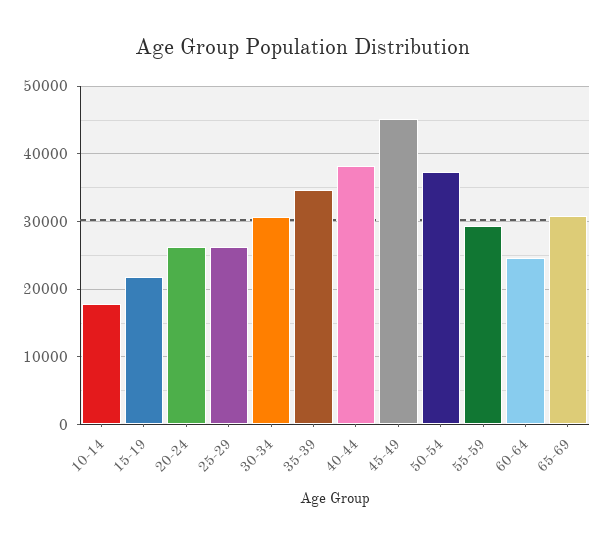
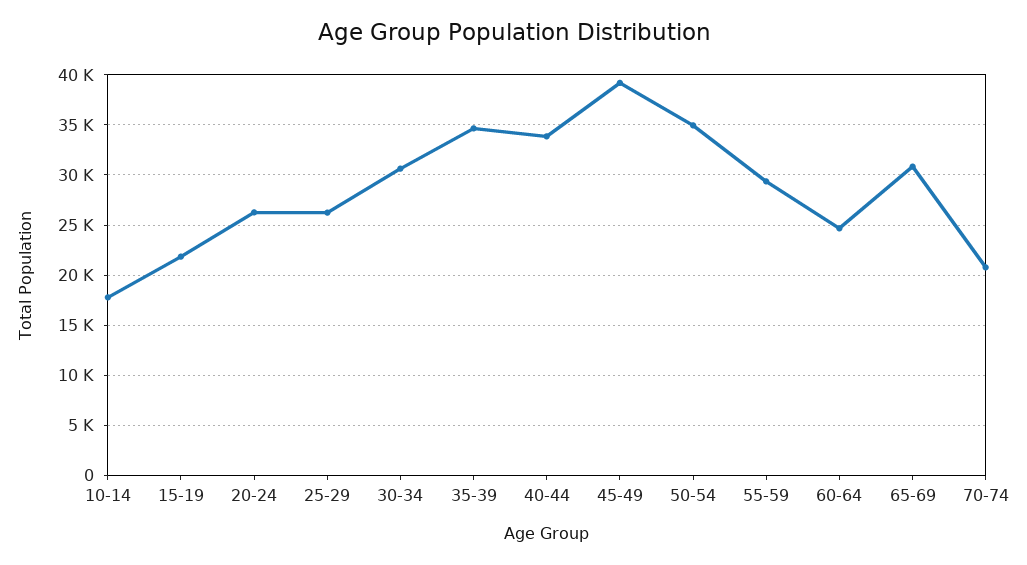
40-44: 38000 -> 34000
45-49: 45000 -> 39000
50-54: 37000 -> 35000
70-74: none -> 21000

